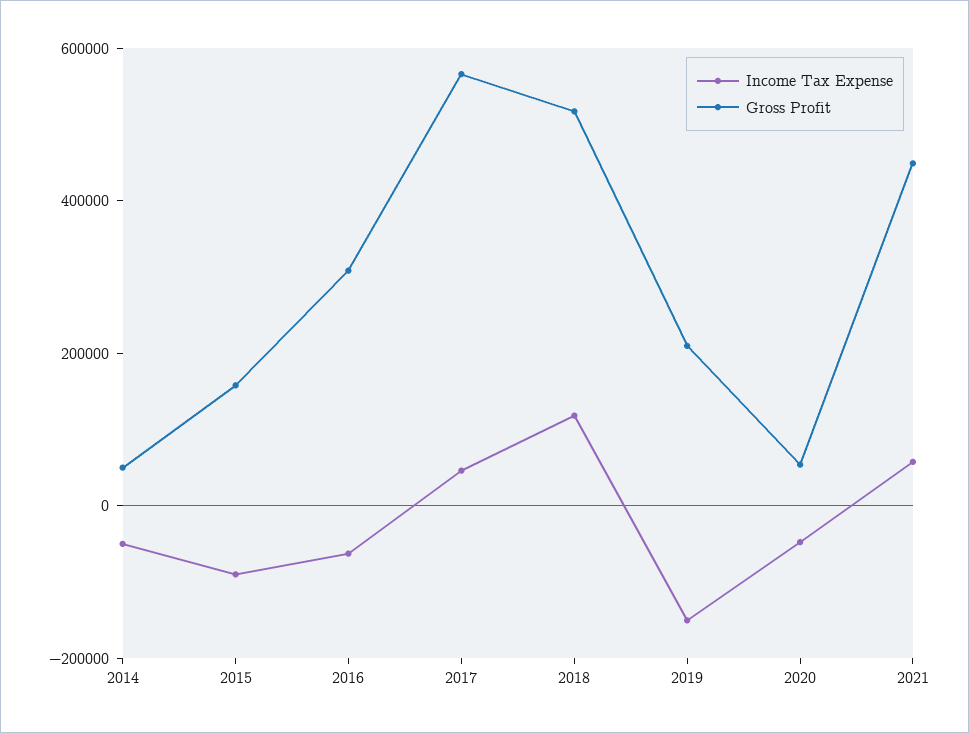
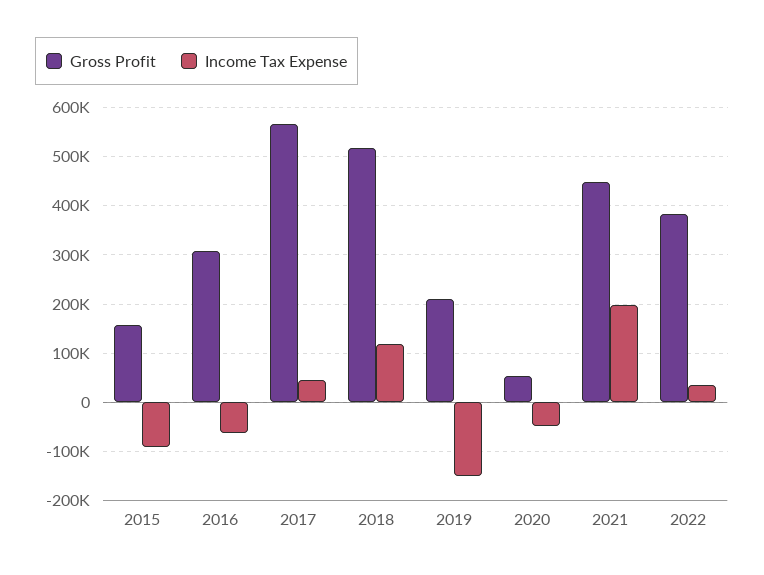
Income Tax Expense, 2014: -50000 -> none
Gross Profit, 2014: 50000 -> none
Income Tax Expense, 2021: 50000 -> 200000
Gross Profit, 2022: none -> 380000
Income Tax Expense, 2022: none -> 40000

